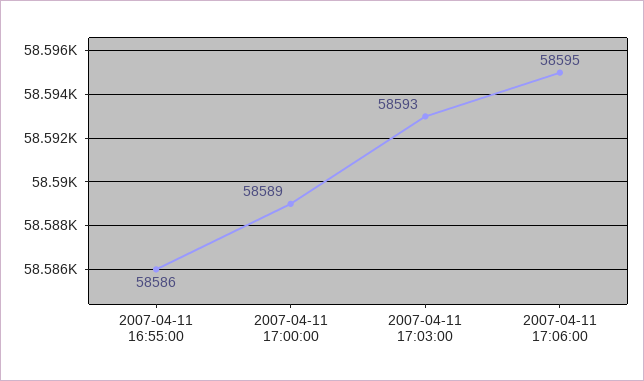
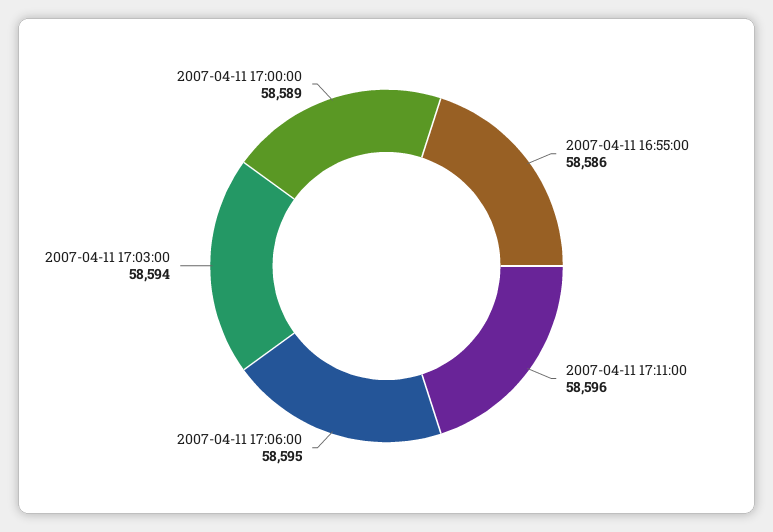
2007-04-11 17:03:00: 58593 -> 58594
2007-04-11 17:11:00: none -> 58596

